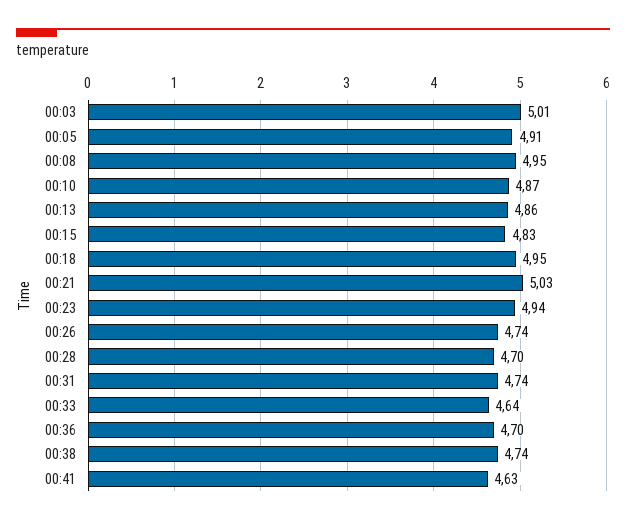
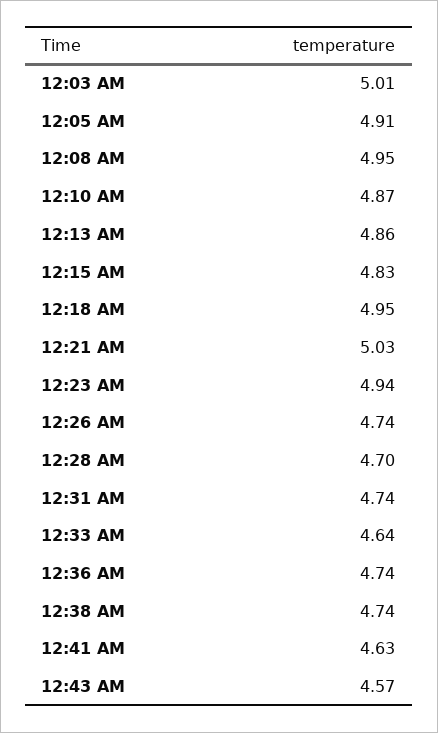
00:36: 4.7 -> 4.74
12:43 AM: none -> 4.57

